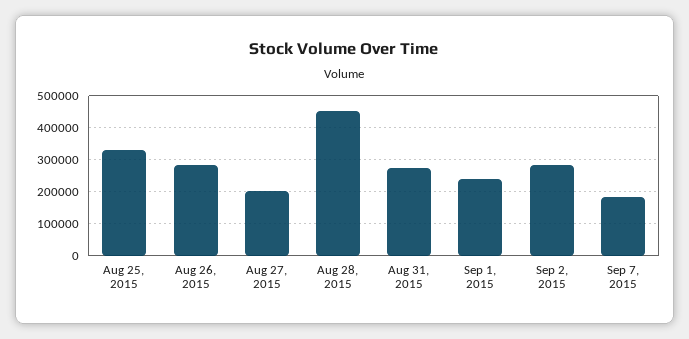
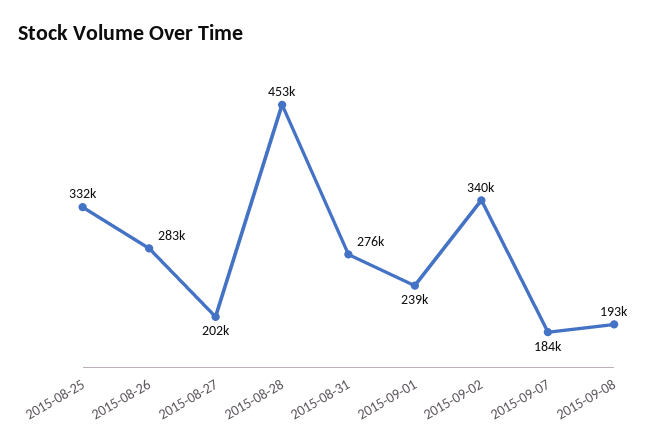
Sep 2, 2015: 280000 -> 340000
2015-09-08: none -> 193000

